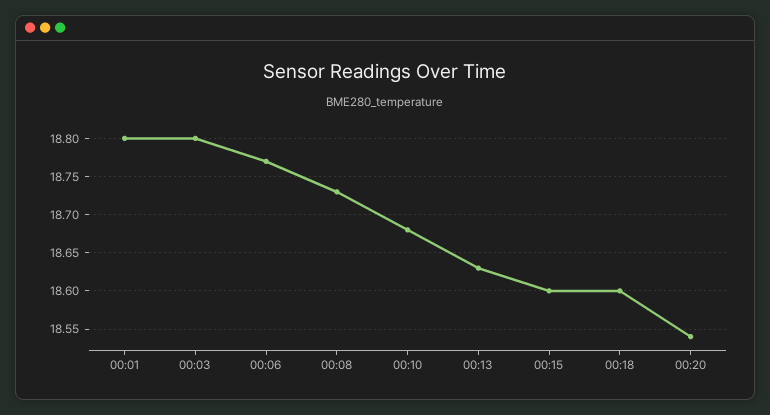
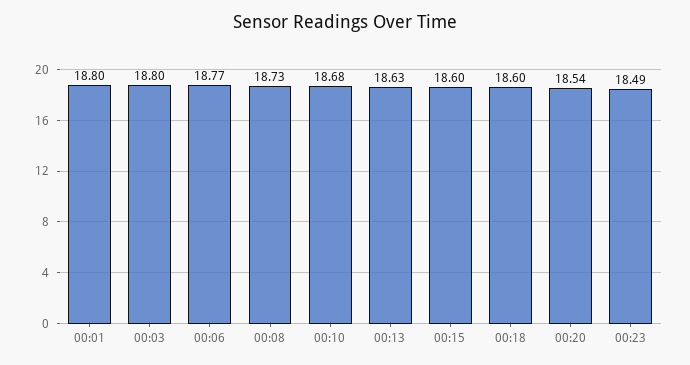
00:23: none -> 18.49

